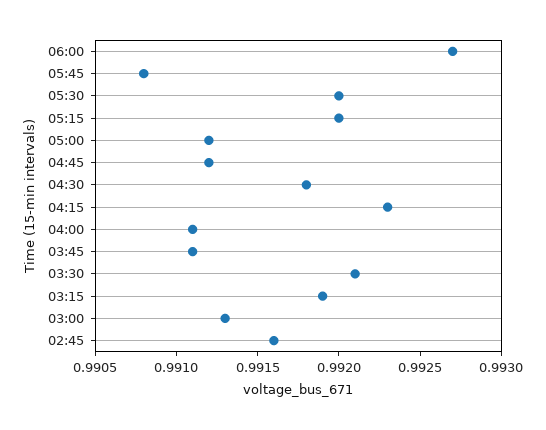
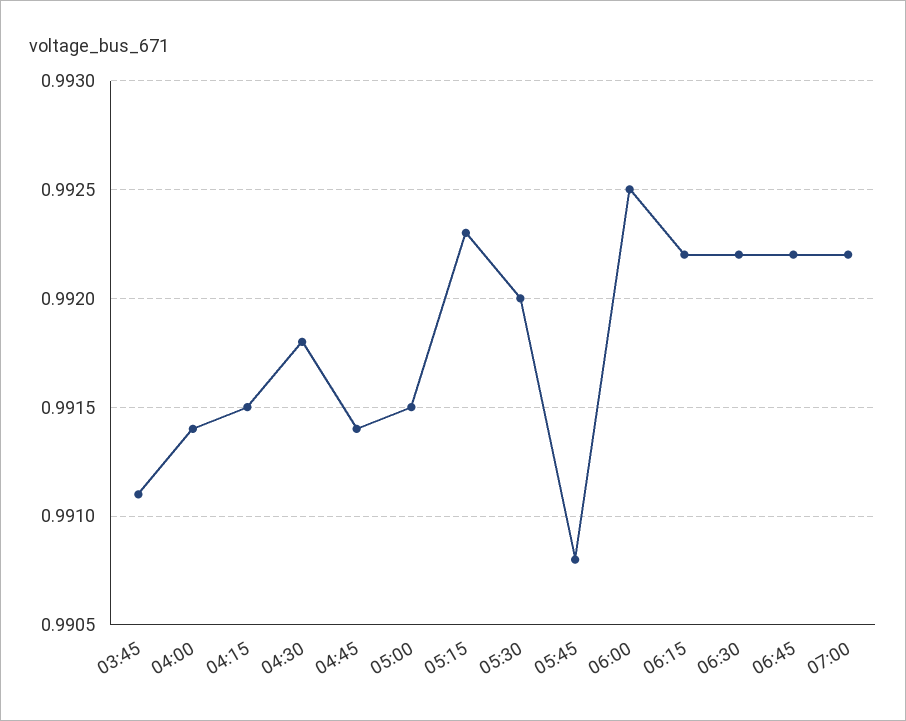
06:00: 0.9927 -> 0.9925
05:15: 0.992 -> 0.9923
05:00: 0.9912 -> 0.9915
04:45: 0.9912 -> 0.9914
04:15: 0.9923 -> 0.9915
04:00: 0.9911 -> 0.9914
03:30: 0.9921 -> none
03:15: 0.9919 -> none
03:00: 0.9913 -> none
02:45: 0.9916 -> none
06:15: none -> 0.9922
06:30: none -> 0.9922
06:45: none -> 0.9922
07:00: none -> 0.9922

